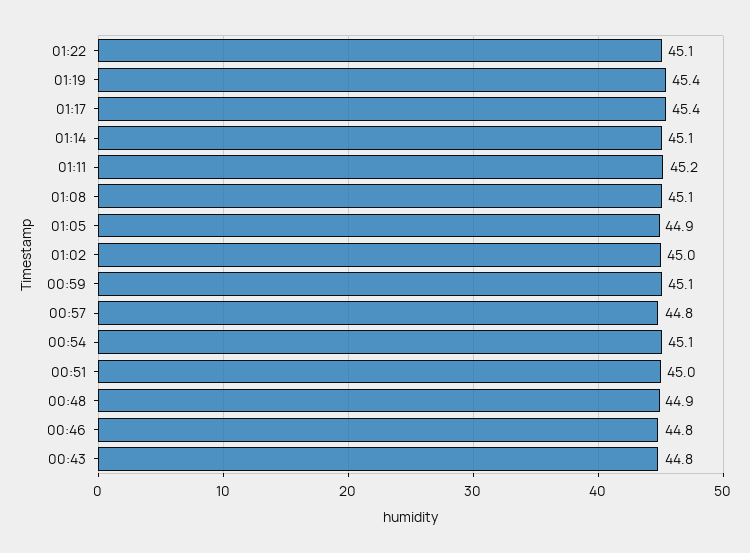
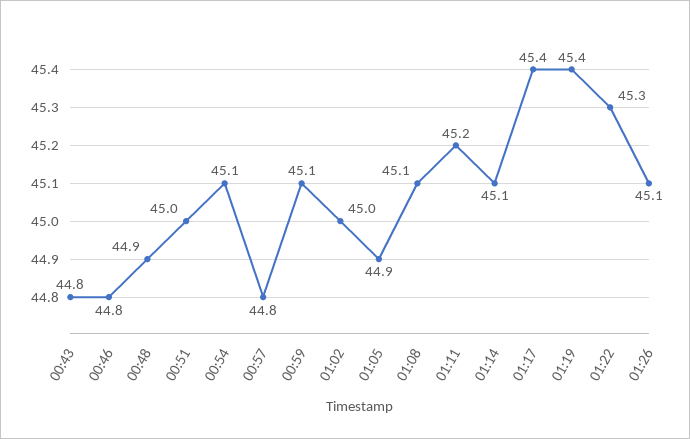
01:22: 45.1 -> 45.3
01:26: none -> 45.1

